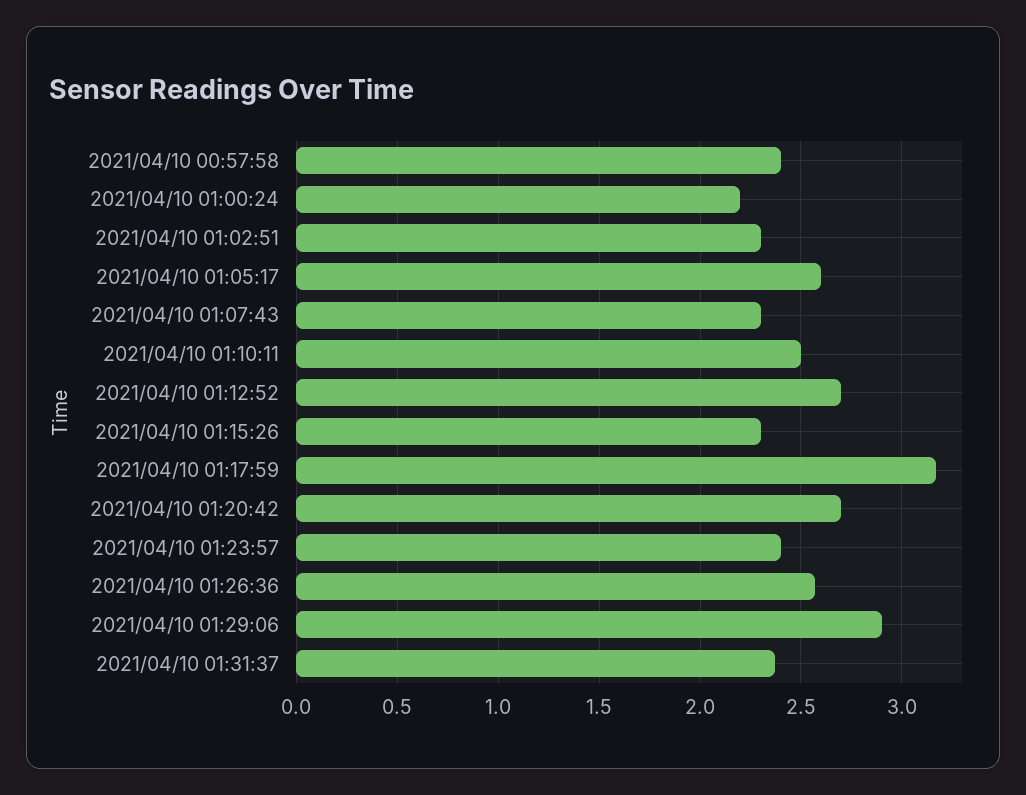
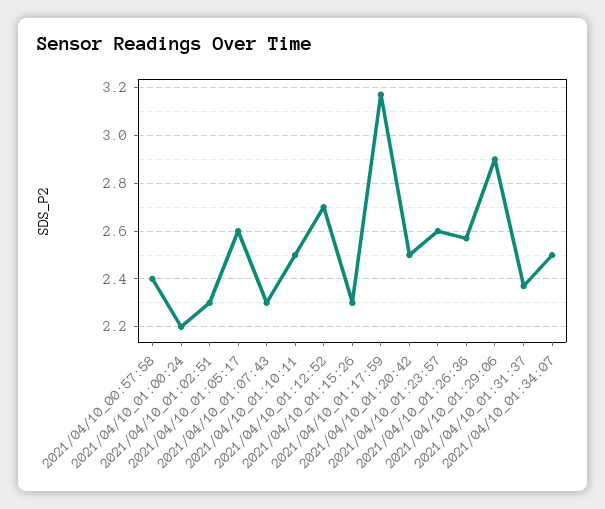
2021/04/10 01:20:42: 2.7 -> 2.5
2021/04/10 01:23:57: 2.4 -> 2.6
2021/04/10_01:34:07: none -> 2.5

